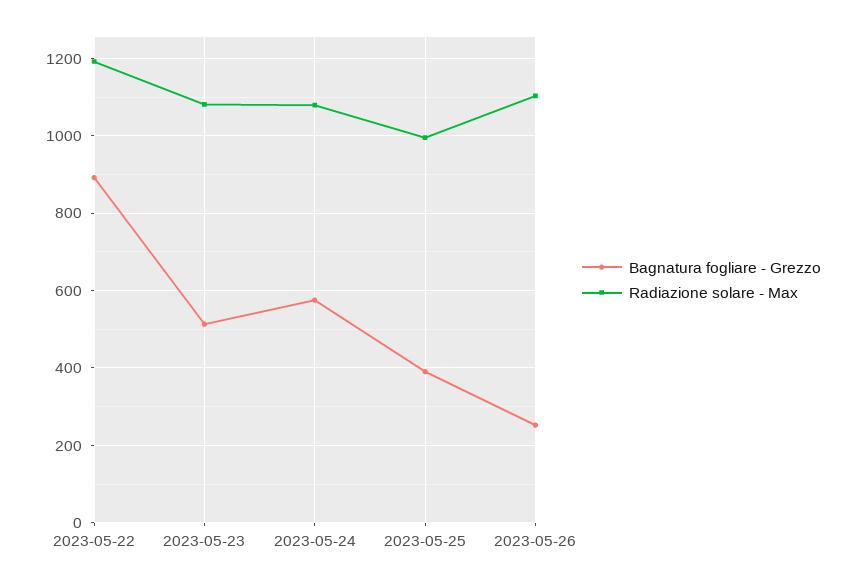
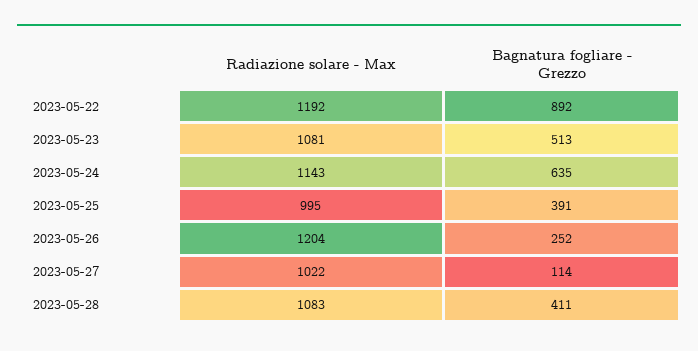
Bagnatura fogliare - Grezzo, 2023-05-24: 580 -> 635
Radiazione solare - Max, 2023-05-24: 1080 -> 1143
Radiazione solare - Max, 2023-05-26: 1100 -> 1204
Radiazione solare - Max, 2023-05-27: none -> 1022
Bagnatura fogliare - Grezzo, 2023-05-27: none -> 114
Radiazione solare - Max, 2023-05-28: none -> 1083
Bagnatura fogliare - Grezzo, 2023-05-28: none -> 411

